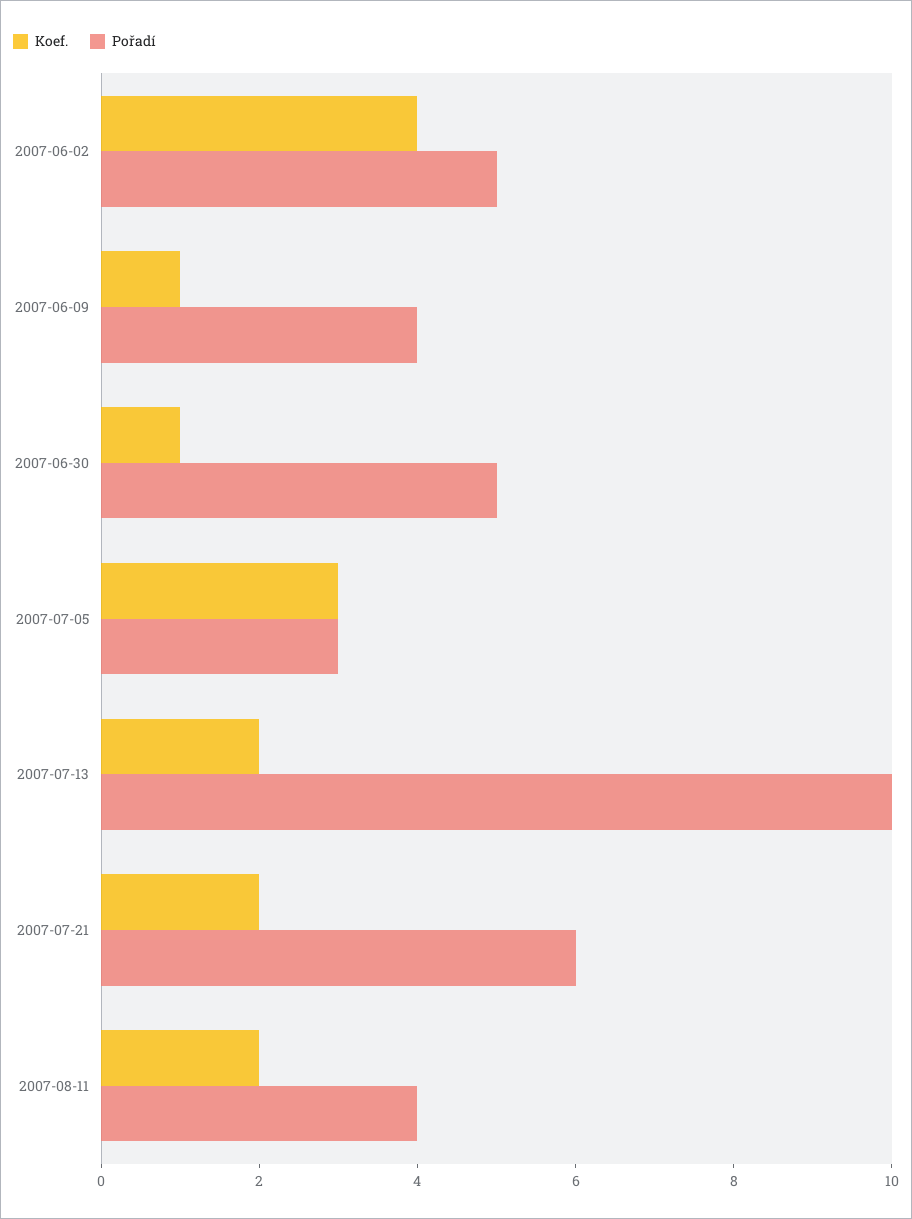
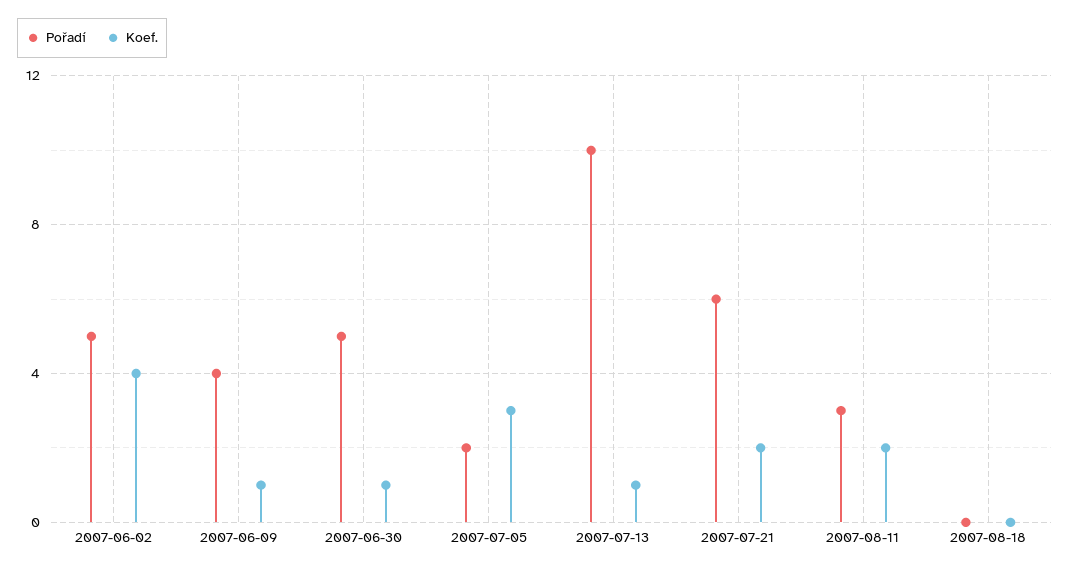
Pořadí, 2007-07-05: 3 -> 2
Koef., 2007-07-13: 2 -> 1
Pořadí, 2007-08-11: 4 -> 3
Pořadí, 2007-08-18: none -> 0
Koef., 2007-08-18: none -> 0

